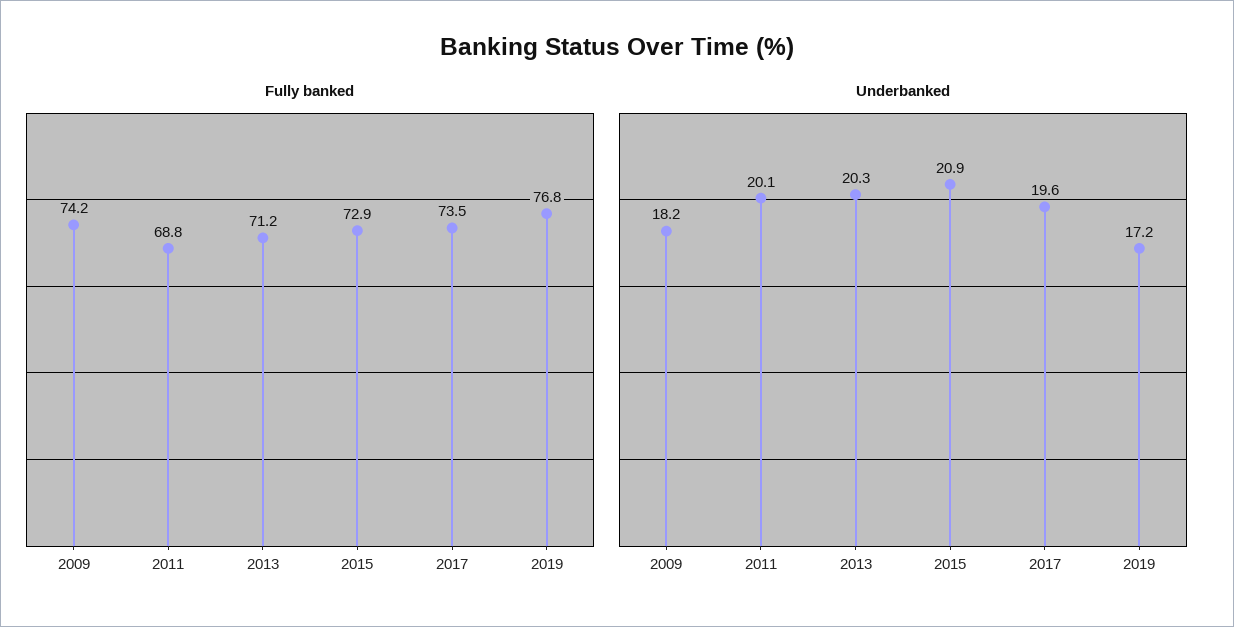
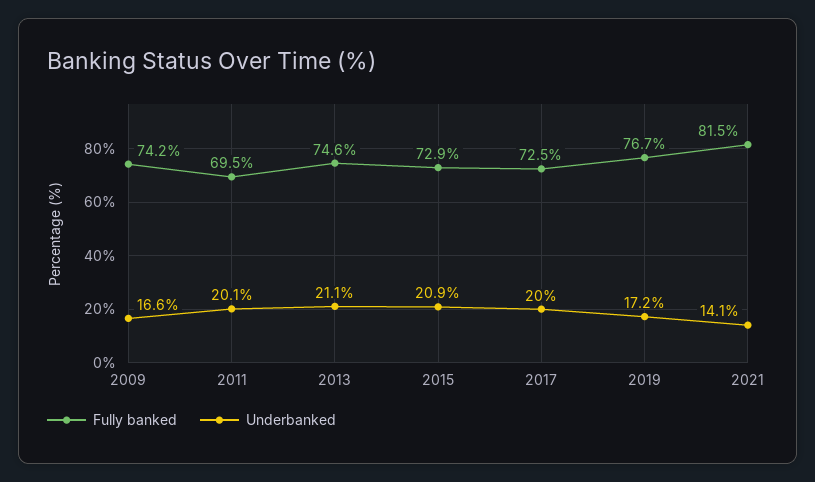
Fully banked, 2011: 68.8 -> 69.5
Fully banked, 2013: 71.2 -> 74.6
Fully banked, 2017: 73.5 -> 72.5
Fully banked, 2019: 76.8 -> 76.7
Underbanked, 2009: 18.2 -> 16.6
Underbanked, 2013: 20.3 -> 21.1
Underbanked, 2017: 19.6 -> 20
Fully banked, 2021: none -> 81.5
Underbanked, 2021: none -> 14.1

